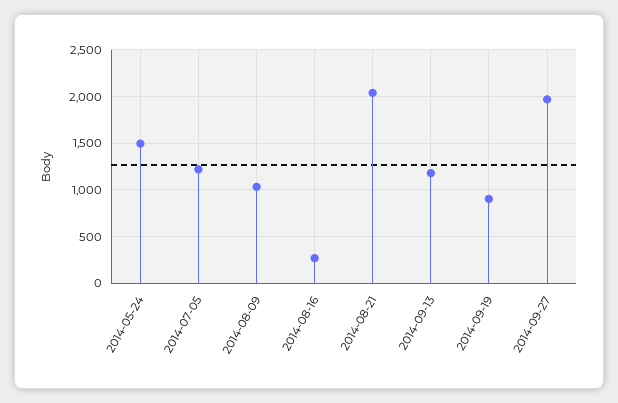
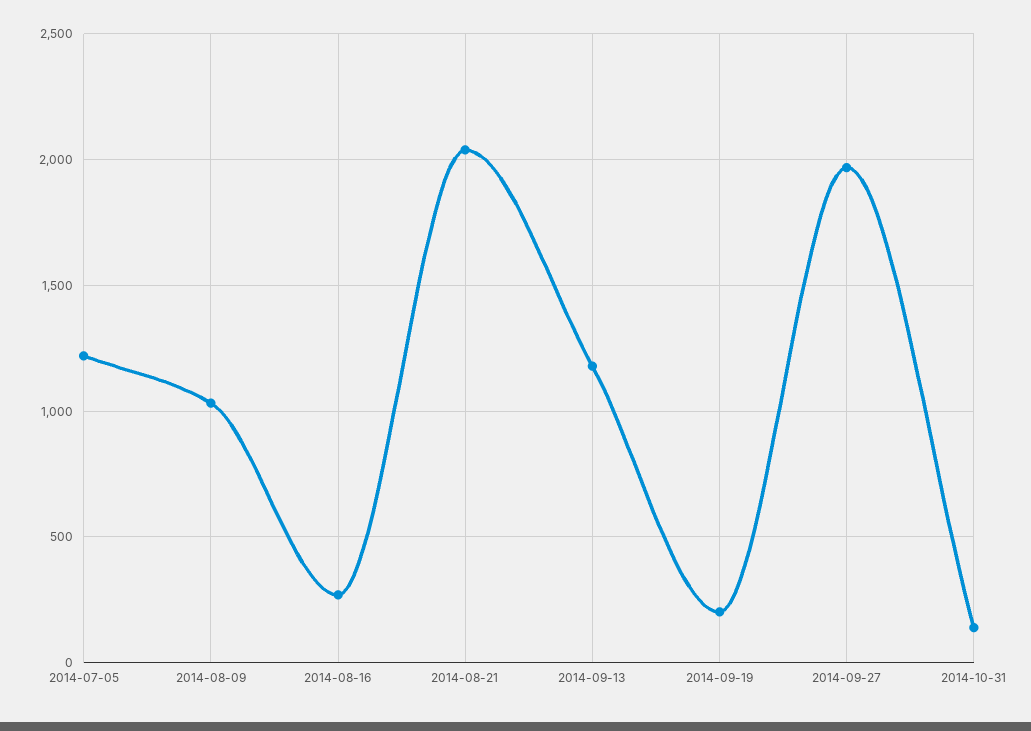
2014-05-24: 1500 -> none
2014-09-19: 900 -> 200
2014-10-31: none -> 150

